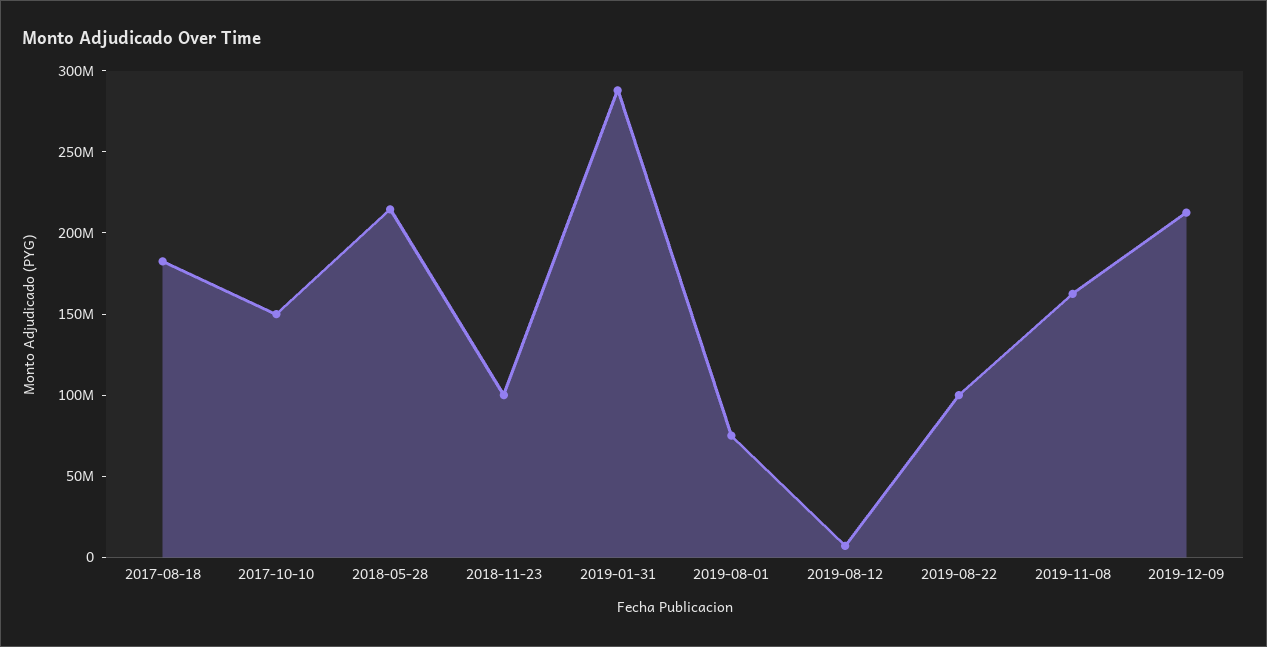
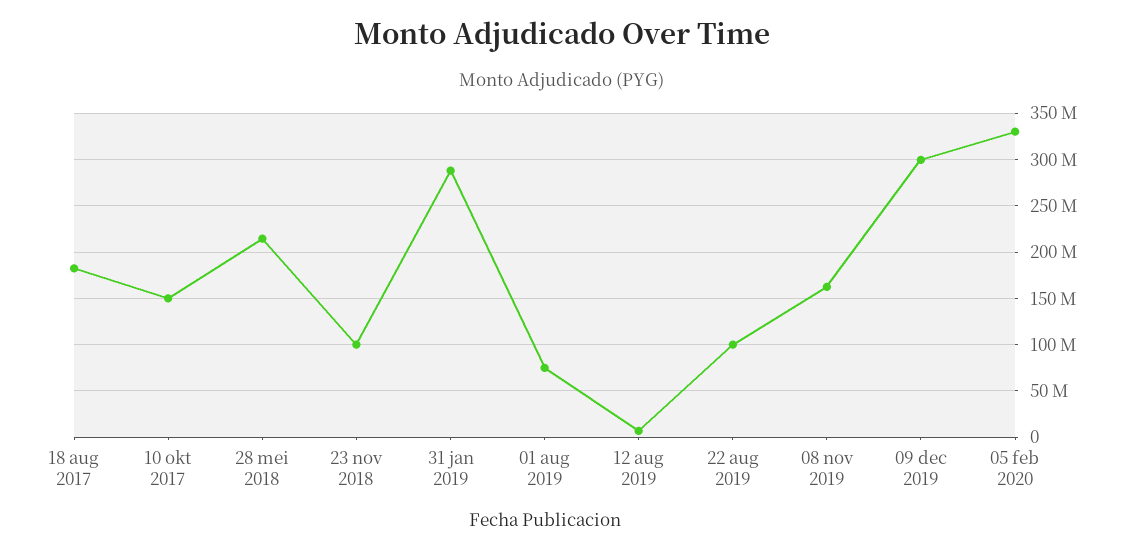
2019-12-09: 210000000 -> 300000000
05 feb 2020: none -> 330000000

